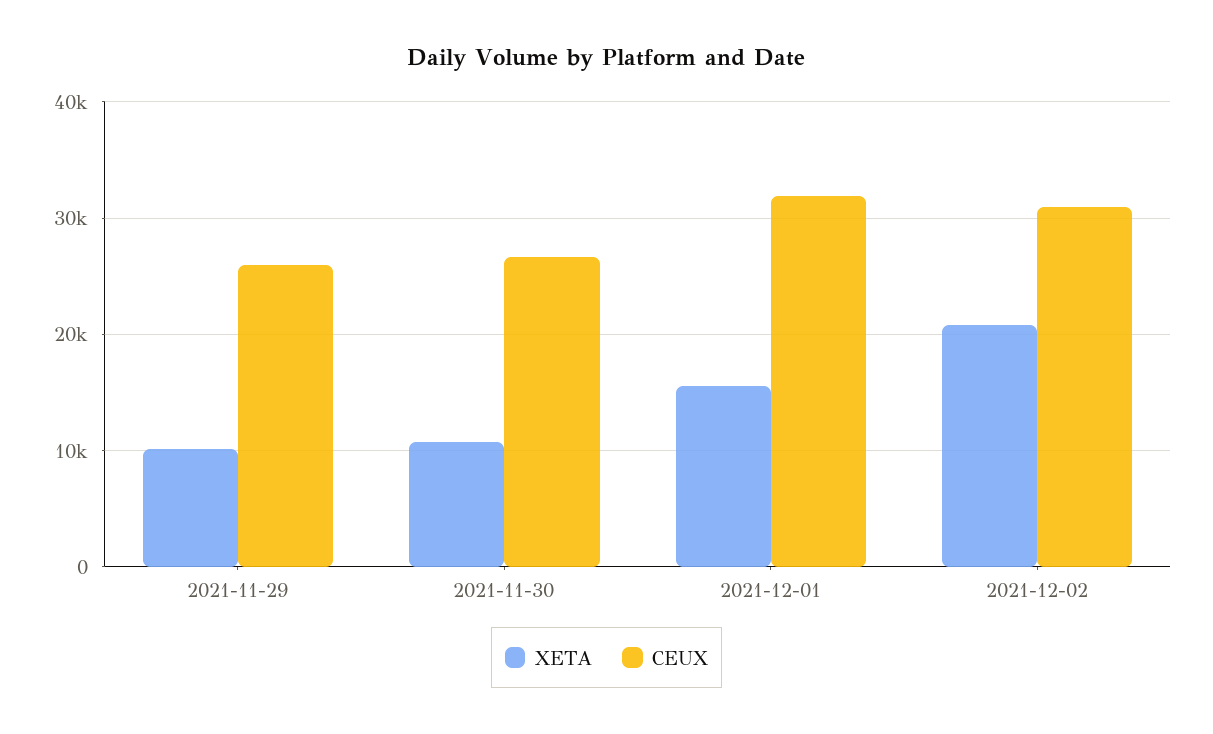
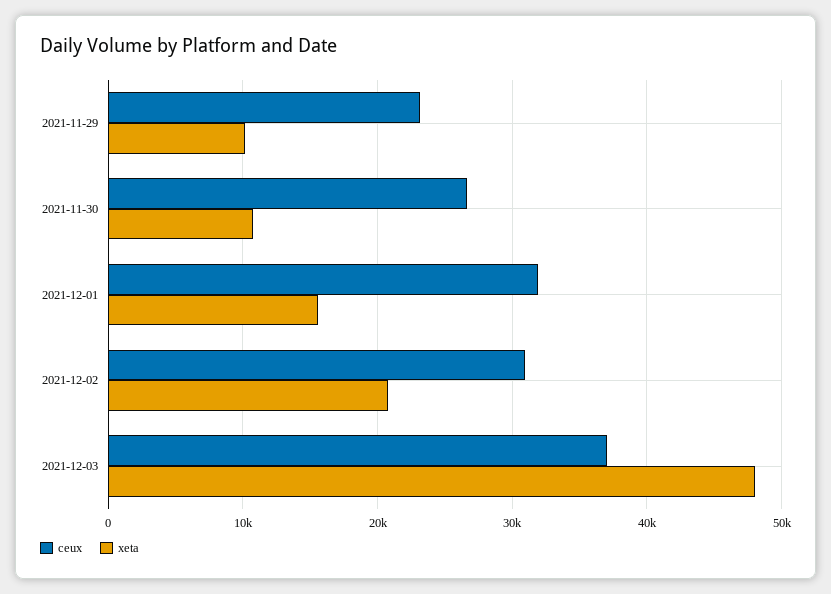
CEUX, 2021-11-29: 26000 -> 23000
CEUX, 2021-12-03: none -> 37000
XETA, 2021-12-03: none -> 48000

